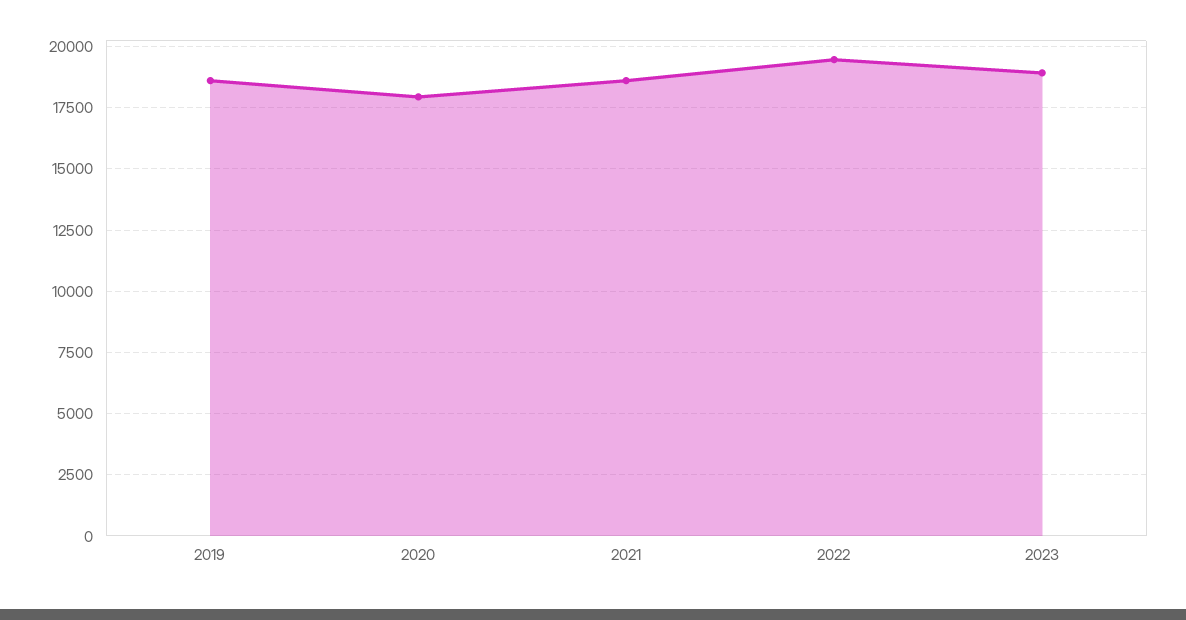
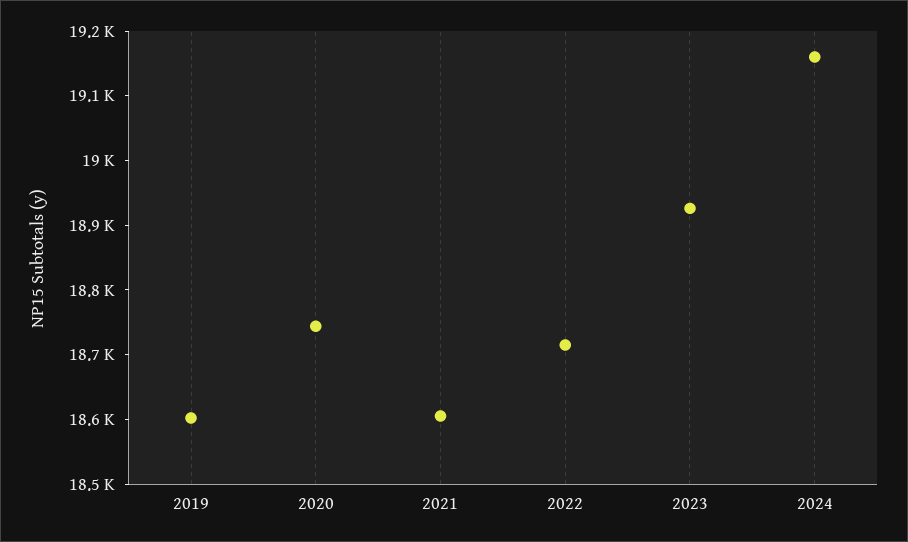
2020: 18000 -> 18740
2022: 19500 -> 18720
2024: none -> 19160

